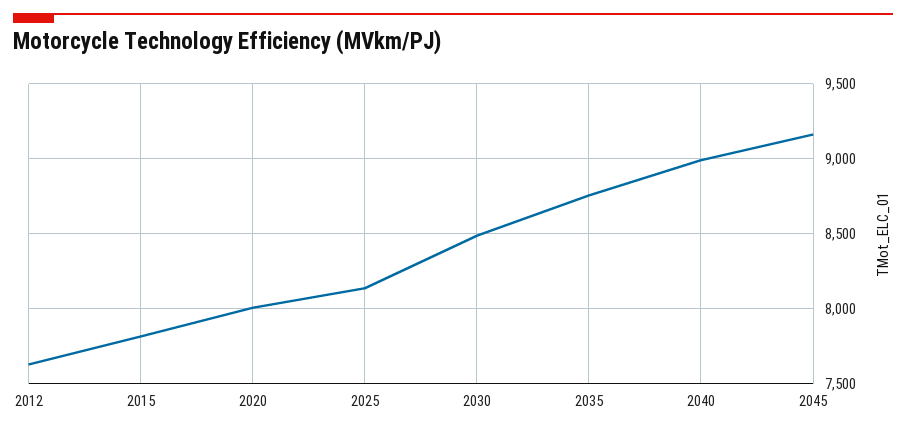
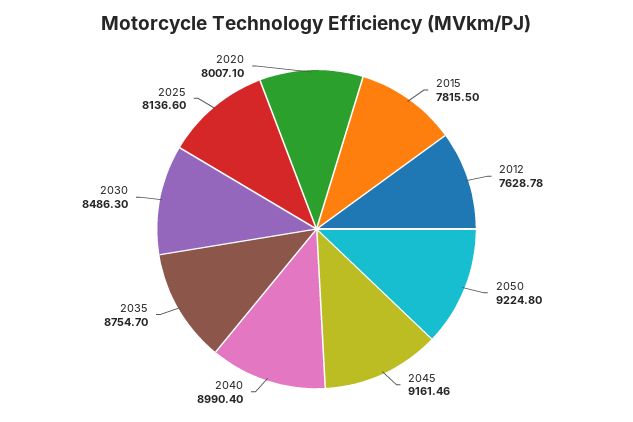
2050: none -> 9224.8

